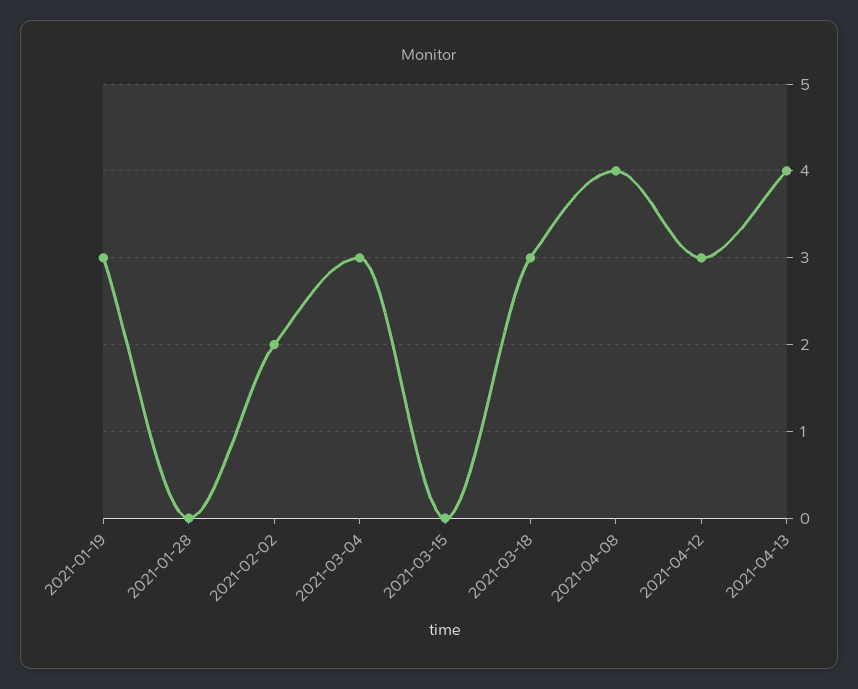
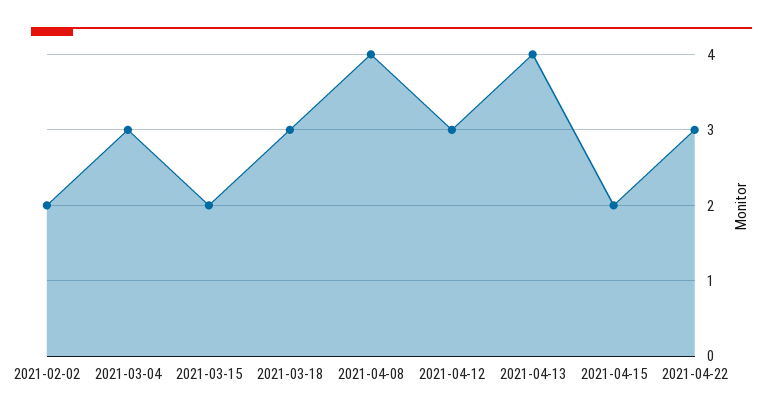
2021-01-19: 3 -> none
2021-01-28: 0 -> none
2021-03-15: 0 -> 2
2021-04-15: none -> 2
2021-04-22: none -> 3

